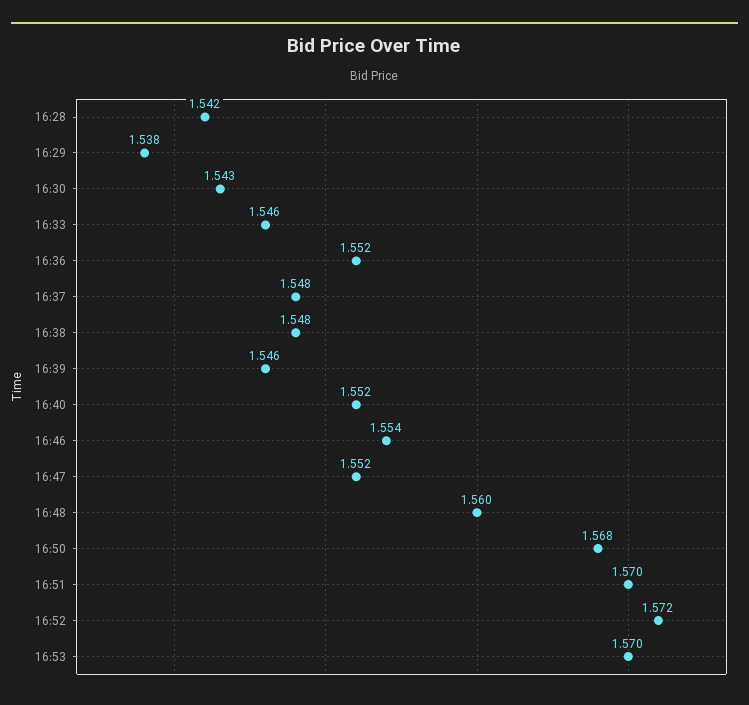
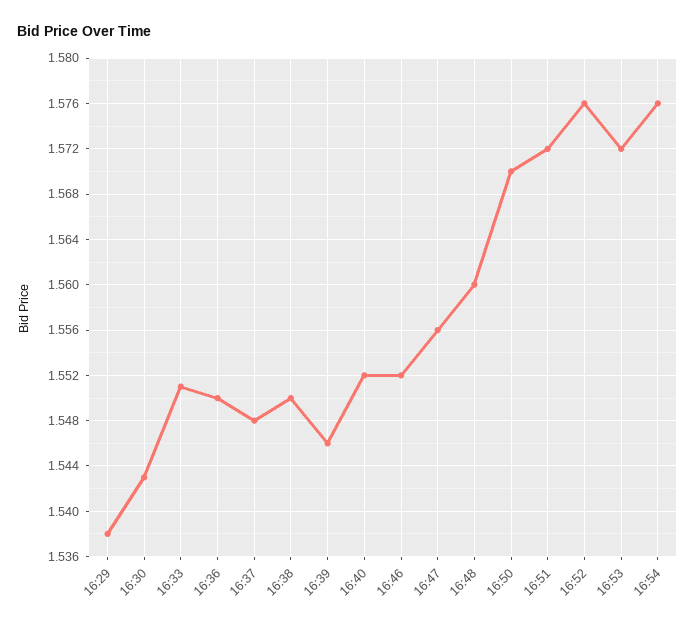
16:28: 1.542 -> none
16:33: 1.546 -> 1.551
16:36: 1.552 -> 1.55
16:38: 1.548 -> 1.55
16:46: 1.554 -> 1.552
16:47: 1.552 -> 1.556
16:50: 1.568 -> 1.57
16:51: 1.57 -> 1.572
16:52: 1.572 -> 1.576
16:53: 1.57 -> 1.572
16:54: none -> 1.576

